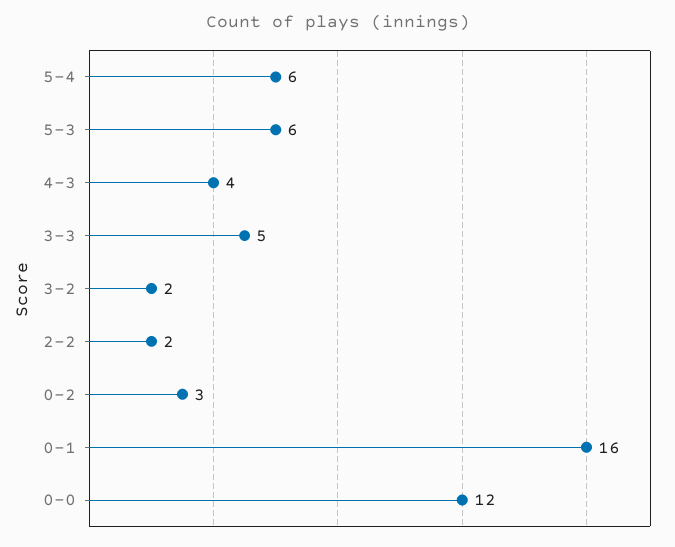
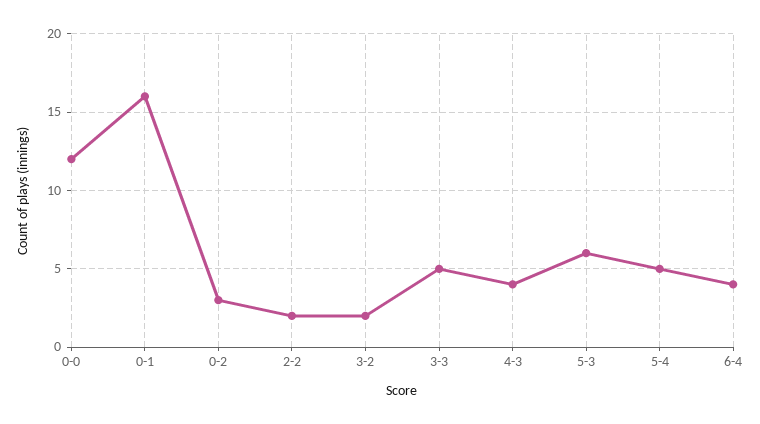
5-4: 6 -> 5
6-4: none -> 4

